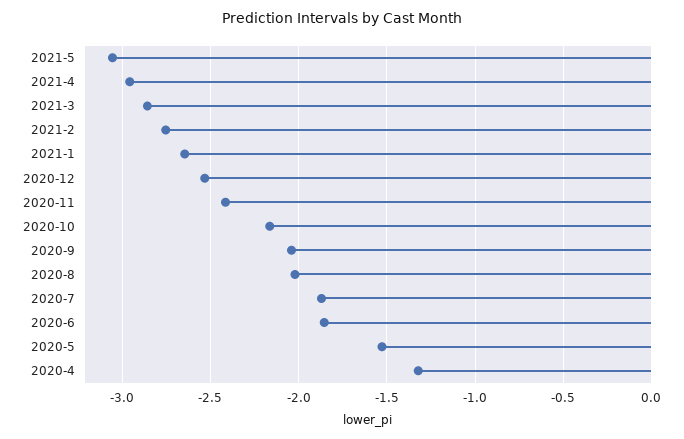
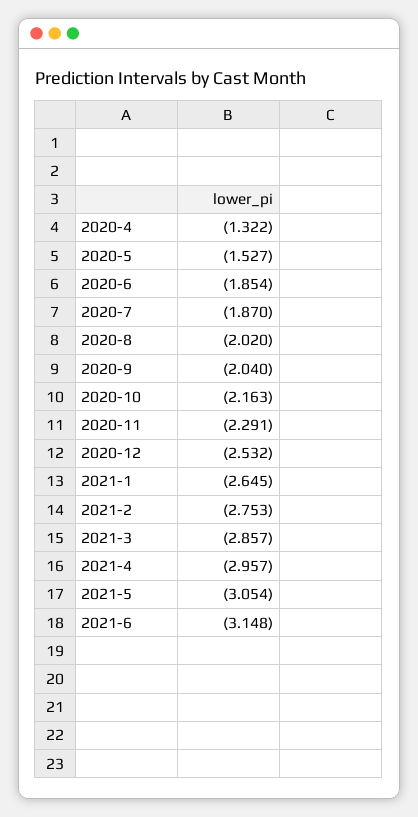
2020-11: -2.4 -> -2.291
2021-6: none -> -3.148

